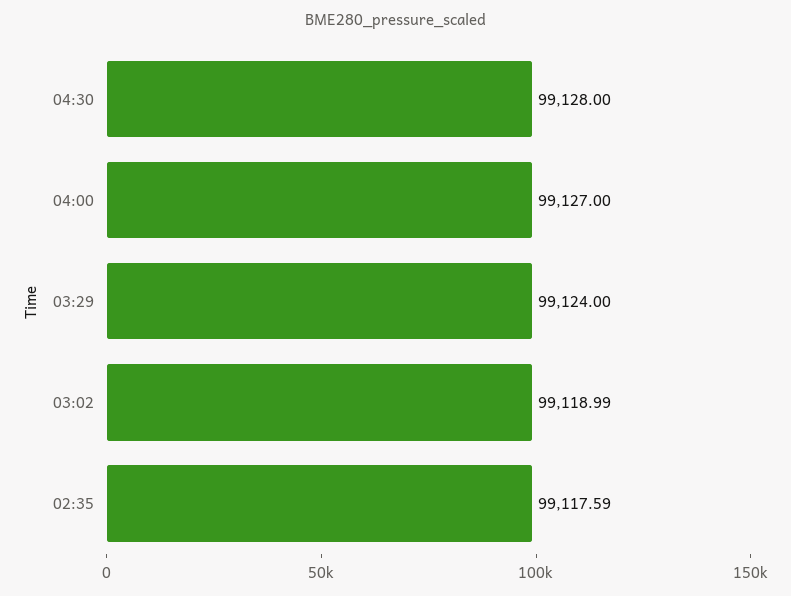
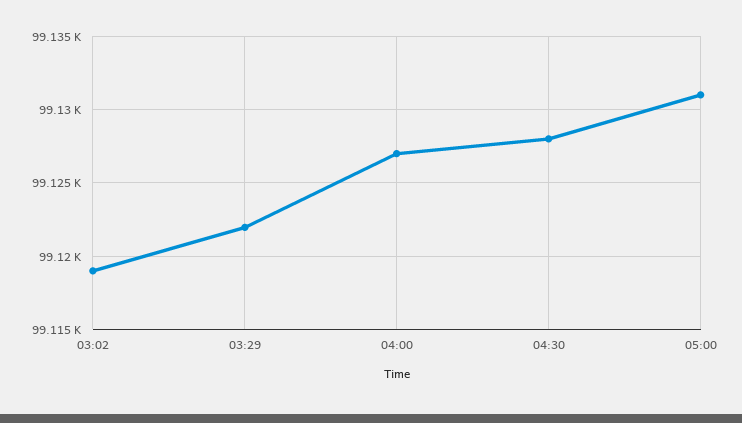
03:29: 99124 -> 99122
02:35: 99117.59 -> none
05:00: none -> 99131

